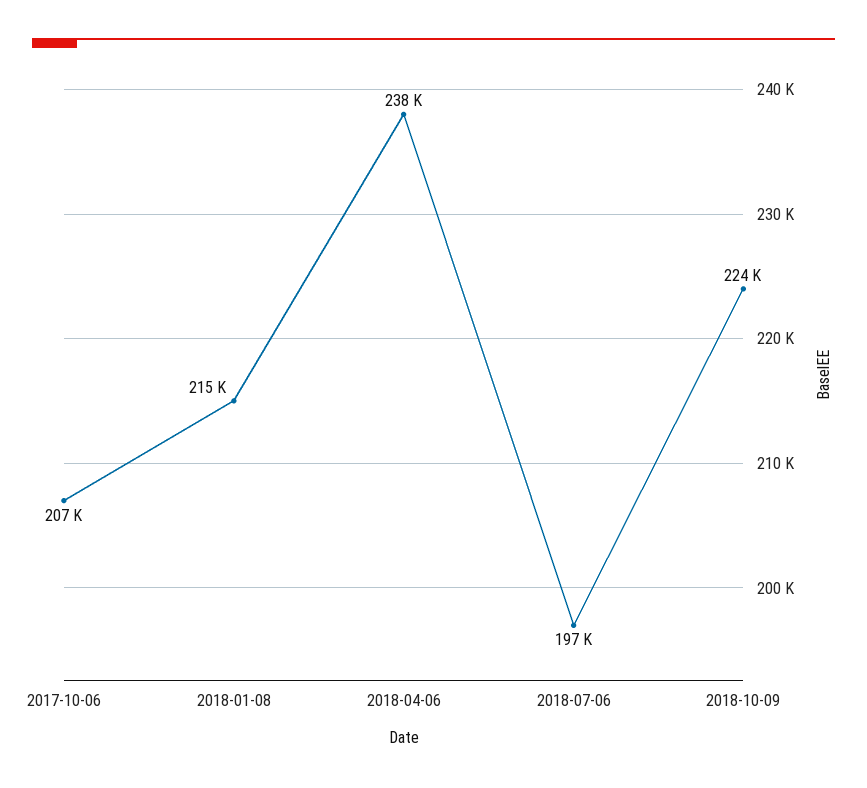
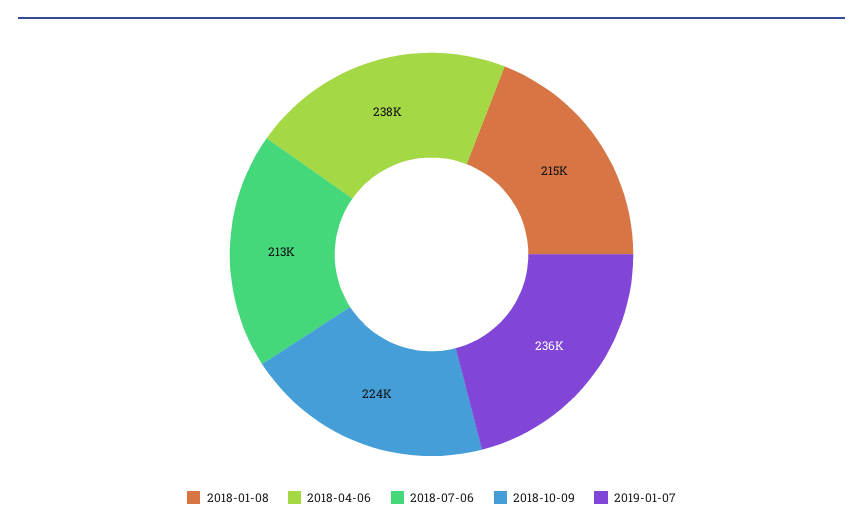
2017-10-06: 207000 -> none
2018-07-06: 197000 -> 213000
2019-01-07: none -> 236000

